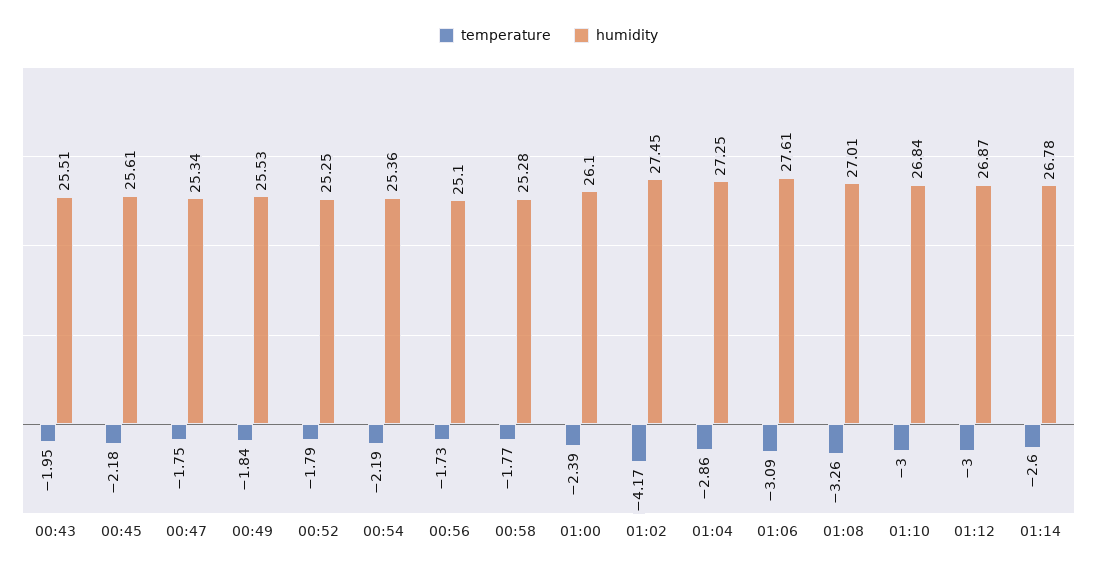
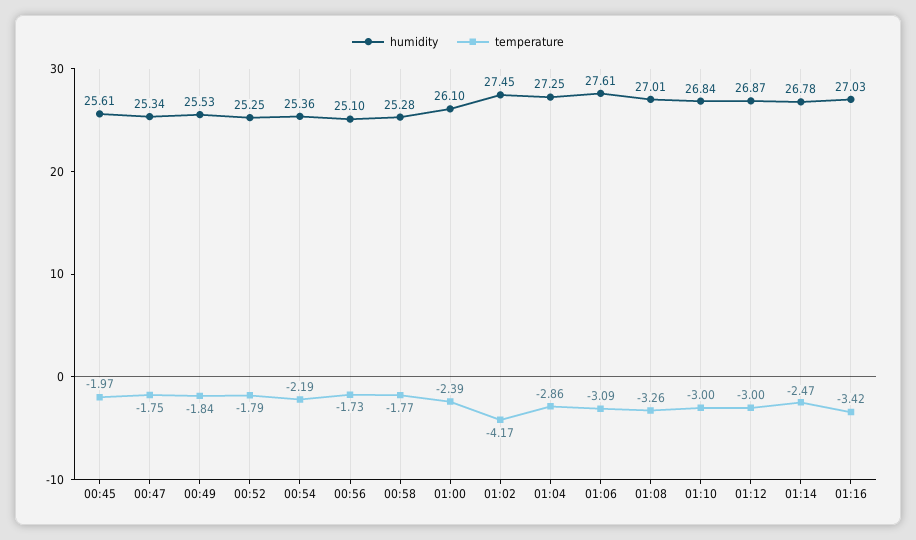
temperature, 00:43: -1.95 -> none
humidity, 00:43: 25.51 -> none
temperature, 00:45: -2.18 -> -1.97
temperature, 01:14: -2.6 -> -2.47
humidity, 01:16: none -> 27.03
temperature, 01:16: none -> -3.42

